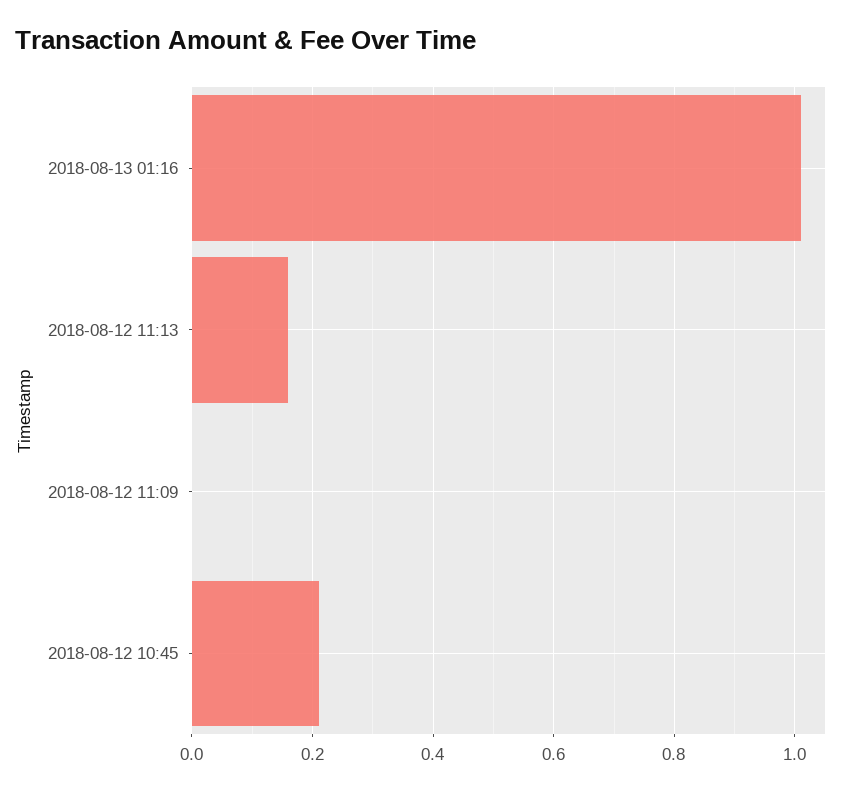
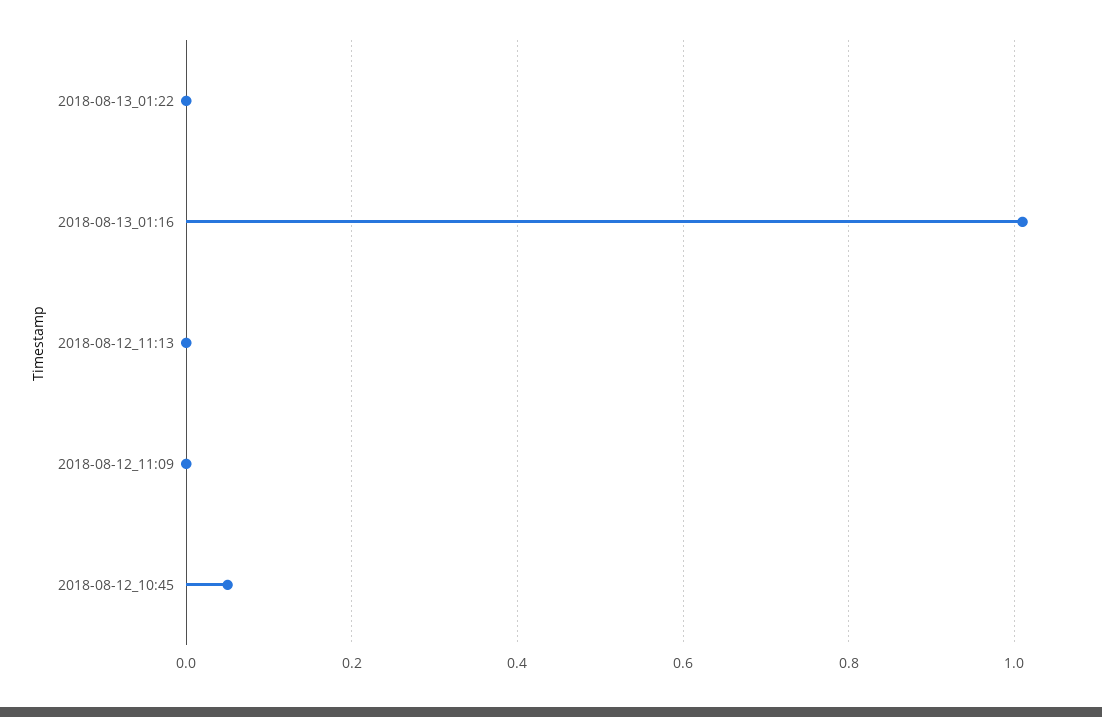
2018-08-12 11:13: 0.15 -> 0
2018-08-12 10:45: 0.2 -> 0.05
2018-08-13_01:22: none -> 0

